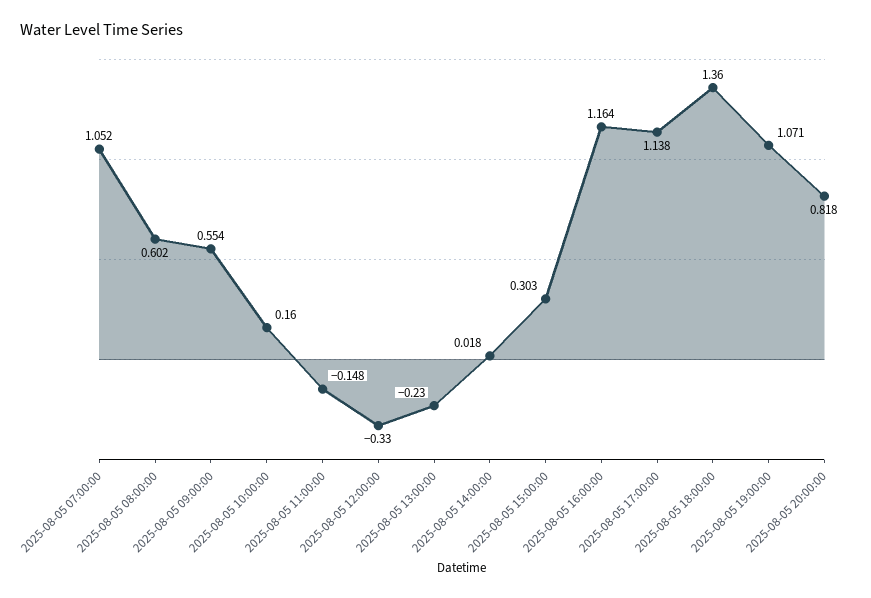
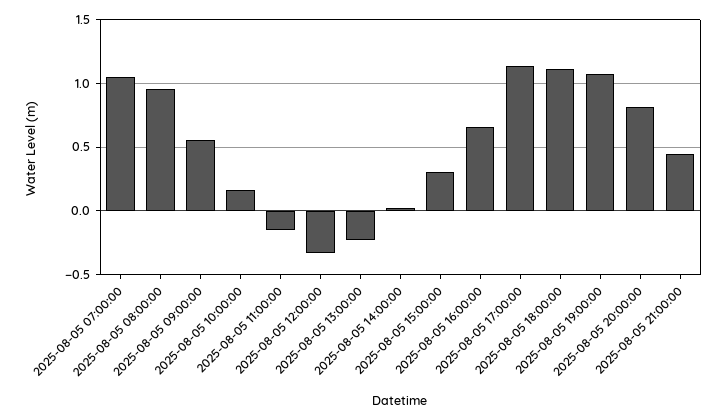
2025-08-05 08:00:00: 0.602 -> 0.95
2025-08-05 16:00:00: 1.164 -> 0.65
2025-08-05 18:00:00: 1.36 -> 1.1
2025-08-05 21:00:00: none -> 0.45

